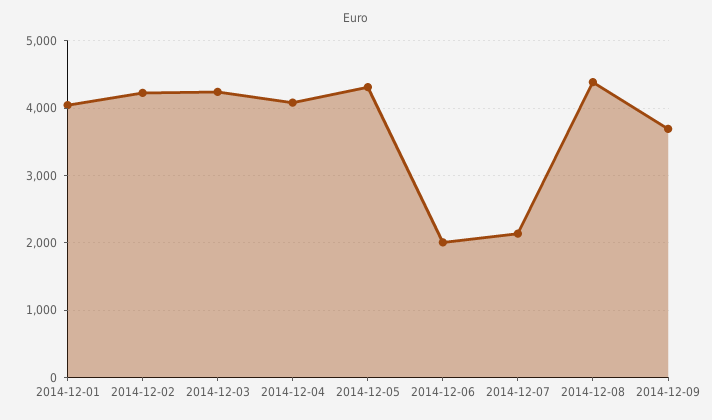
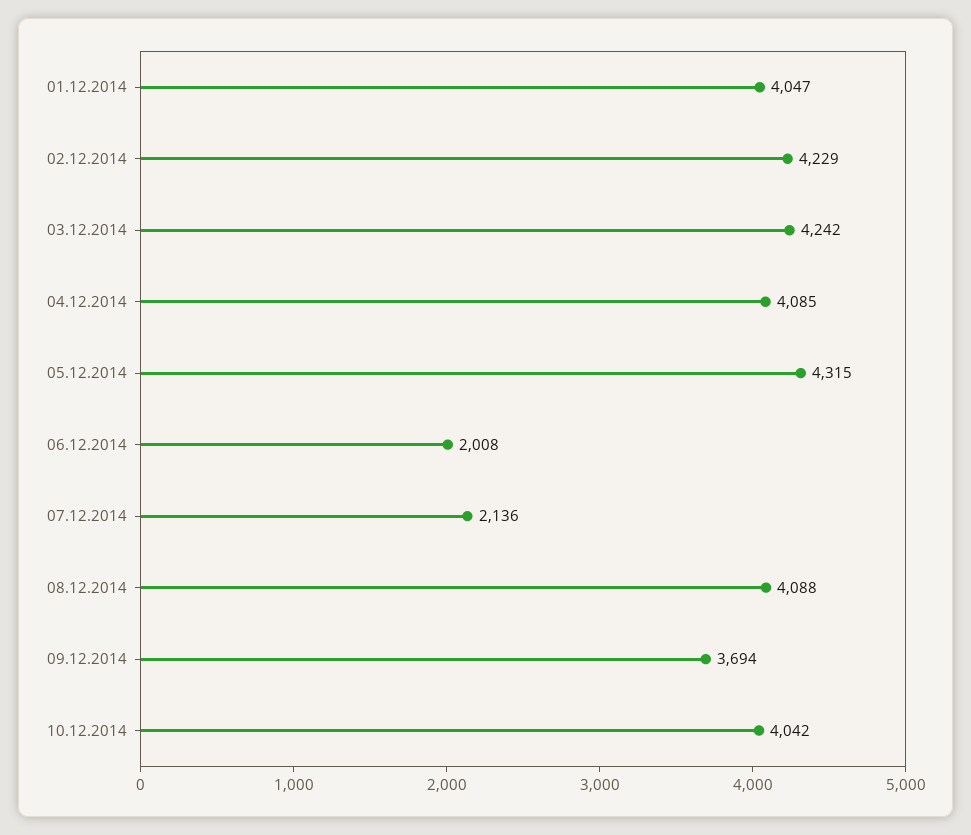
2014-12-08: 4400 -> 4088
10.12.2014: none -> 4042

